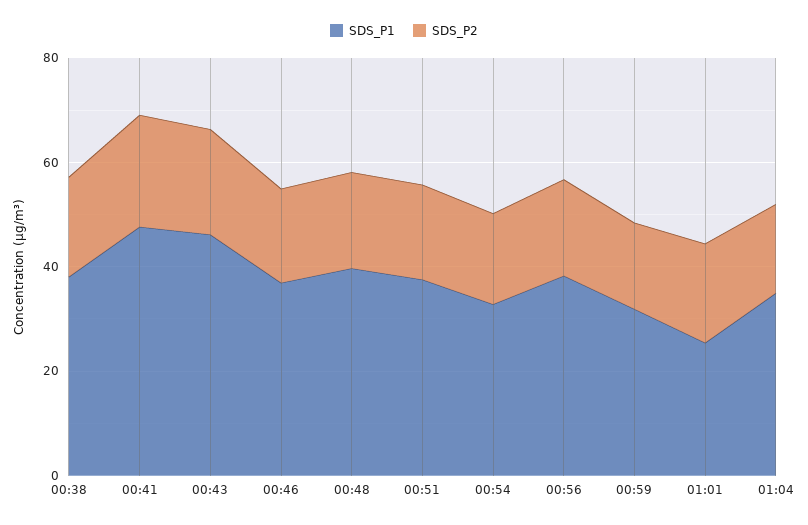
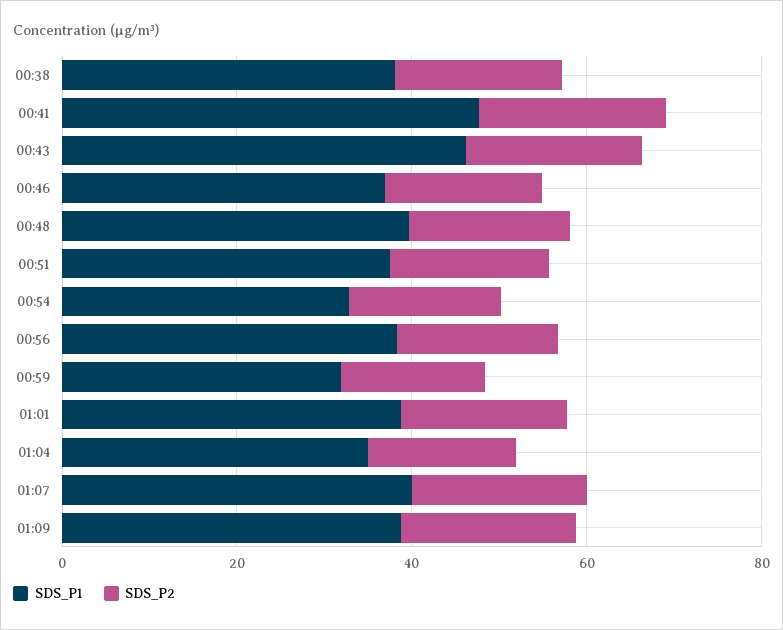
SDS_P1, 01:01: 25 -> 40
SDS_P1, 01:07: none -> 40
SDS_P2, 01:07: none -> 20
SDS_P1, 01:09: none -> 40
SDS_P2, 01:09: none -> 20

